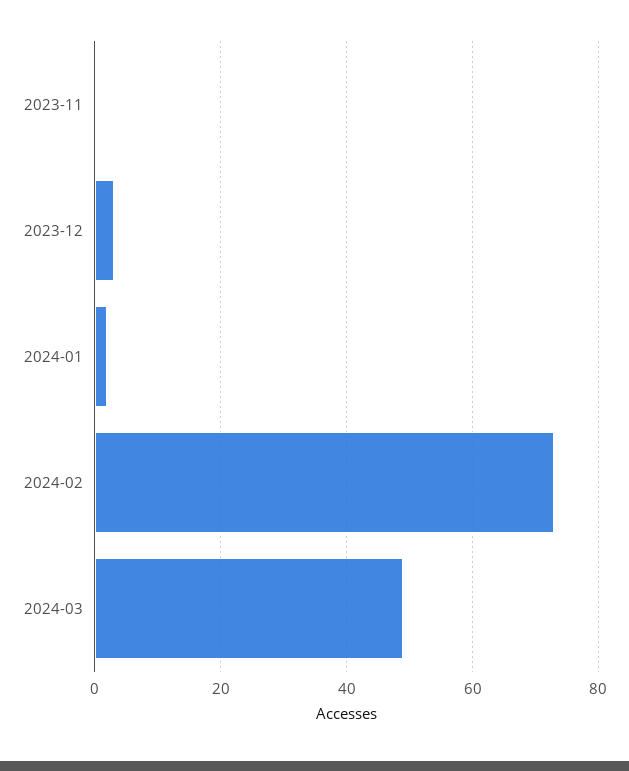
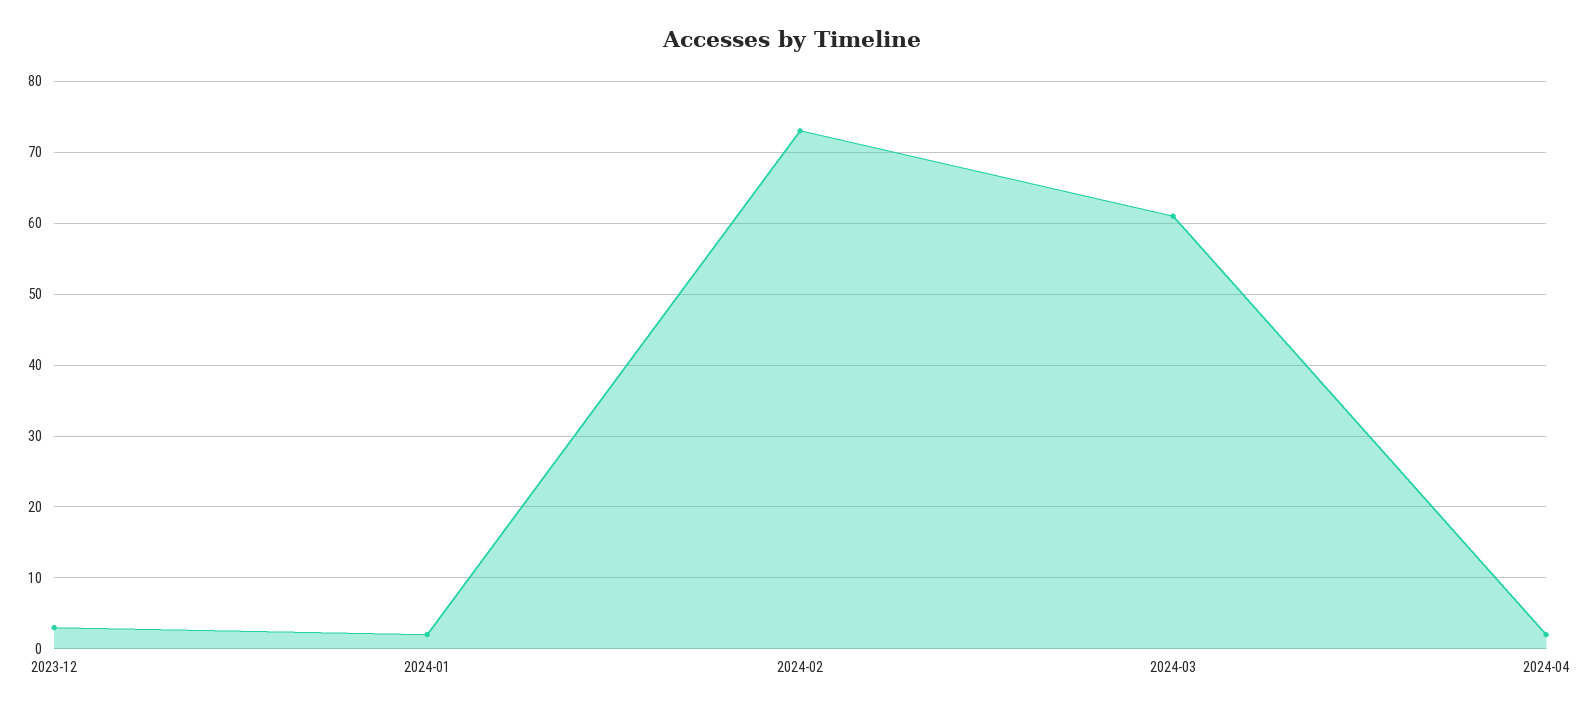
2023-11: 0 -> none
2024-03: 50 -> 61
2024-04: none -> 2

